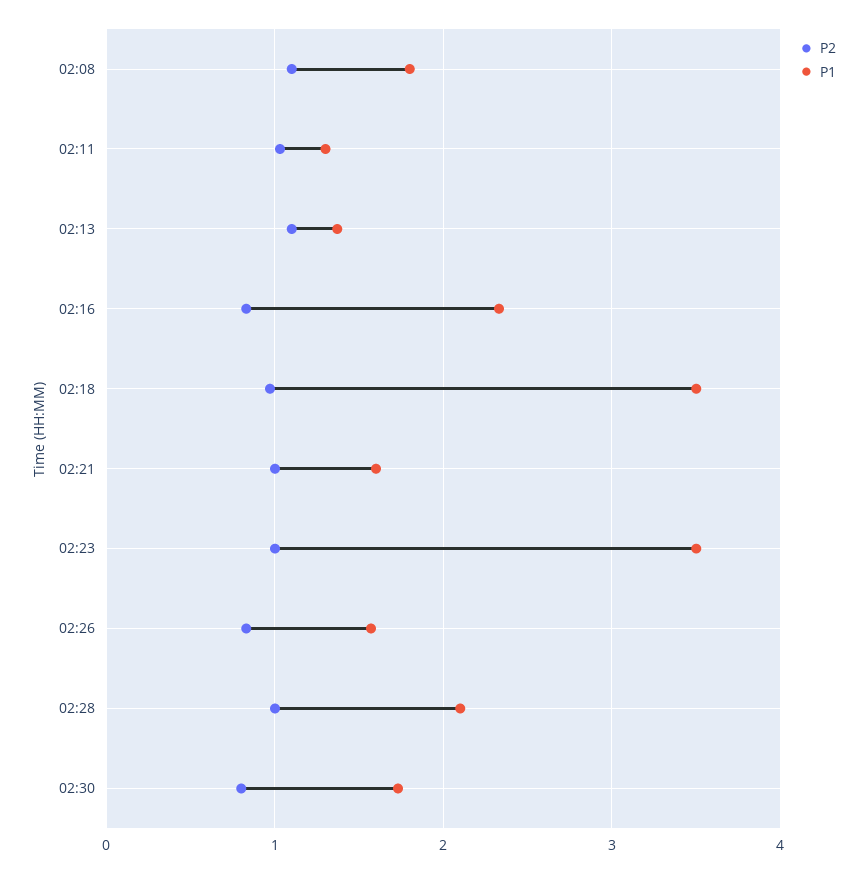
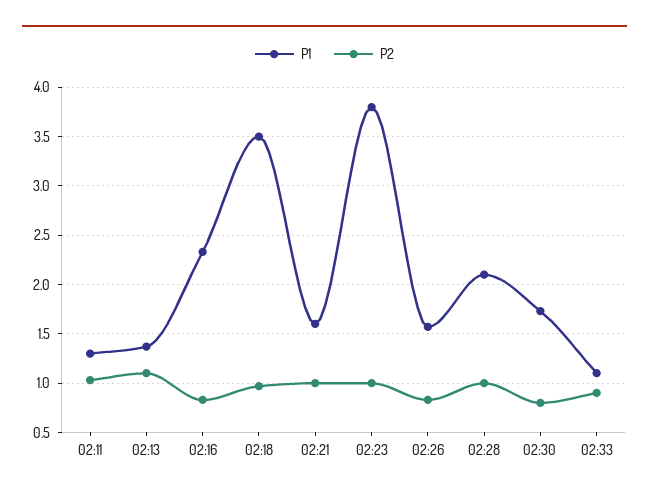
P2, 02:08: 1.1 -> none
P1, 02:08: 1.8 -> none
P1, 02:23: 3.5 -> 3.8
P1, 02:33: none -> 1.1
P2, 02:33: none -> 0.9

